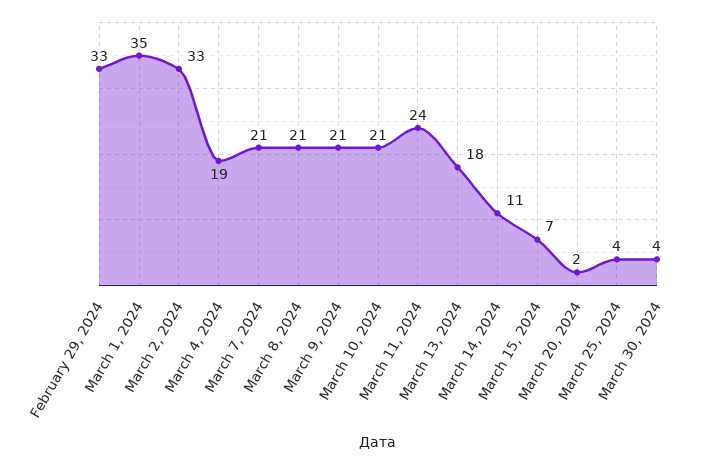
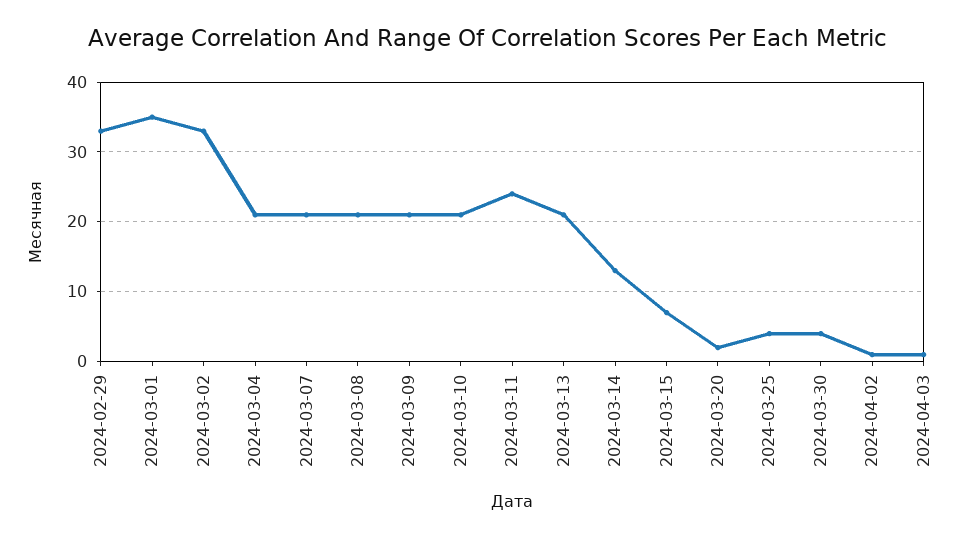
March 4, 2024: 19 -> 21
March 13, 2024: 18 -> 21
March 14, 2024: 11 -> 13
2024-04-02: none -> 1
2024-04-03: none -> 1

